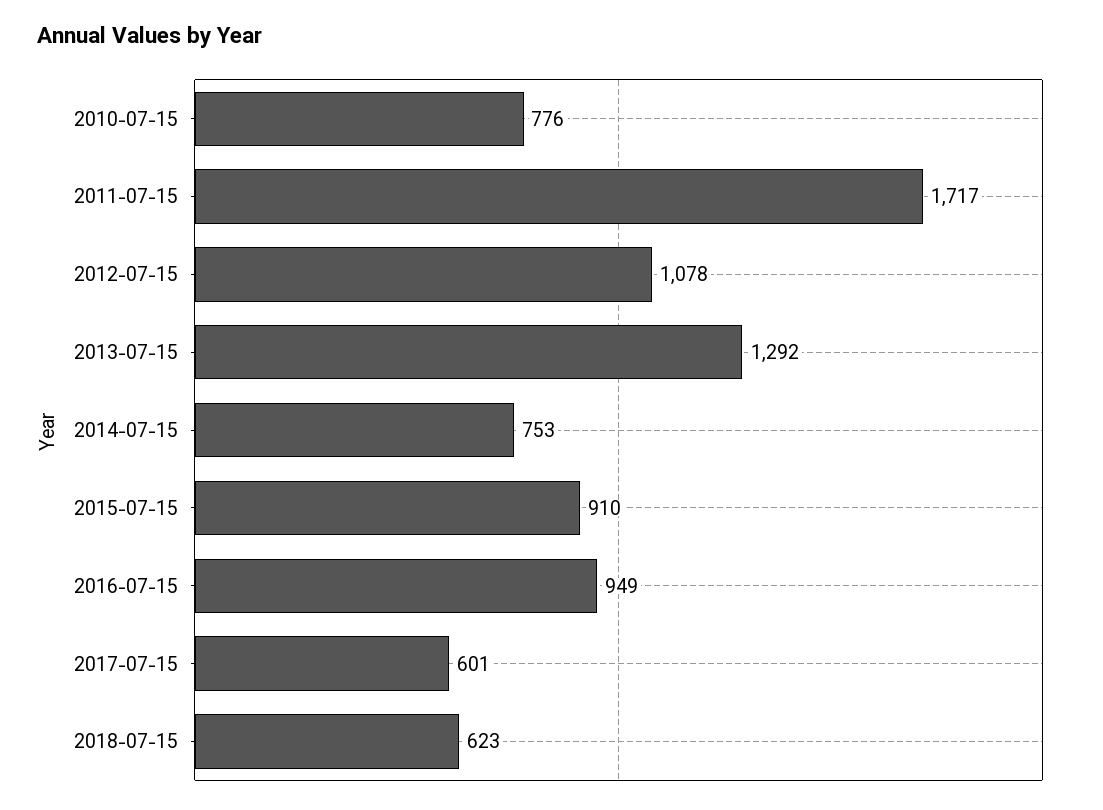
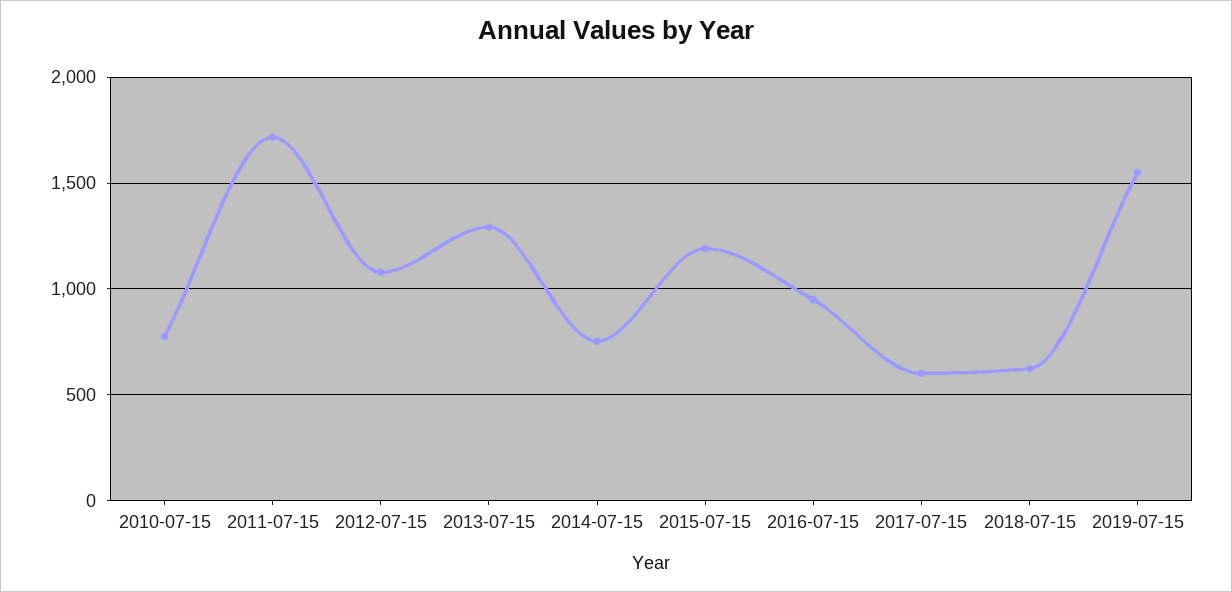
2015-07-15: 910 -> 1200
2019-07-15: none -> 1550

